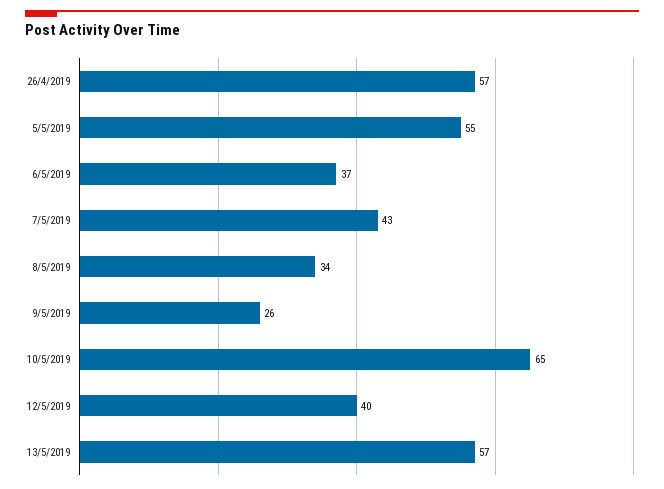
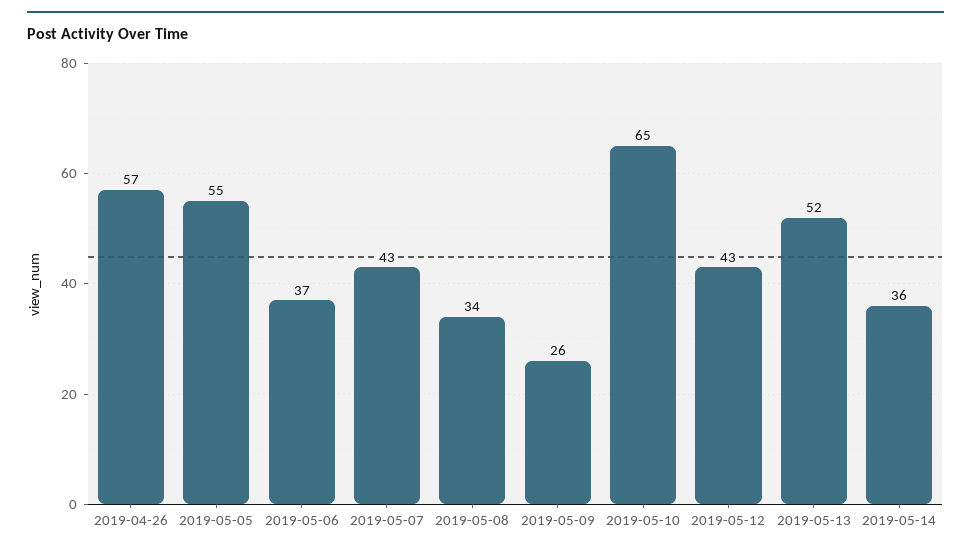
12/5/2019: 40 -> 43
13/5/2019: 57 -> 52
2019-05-14: none -> 36

